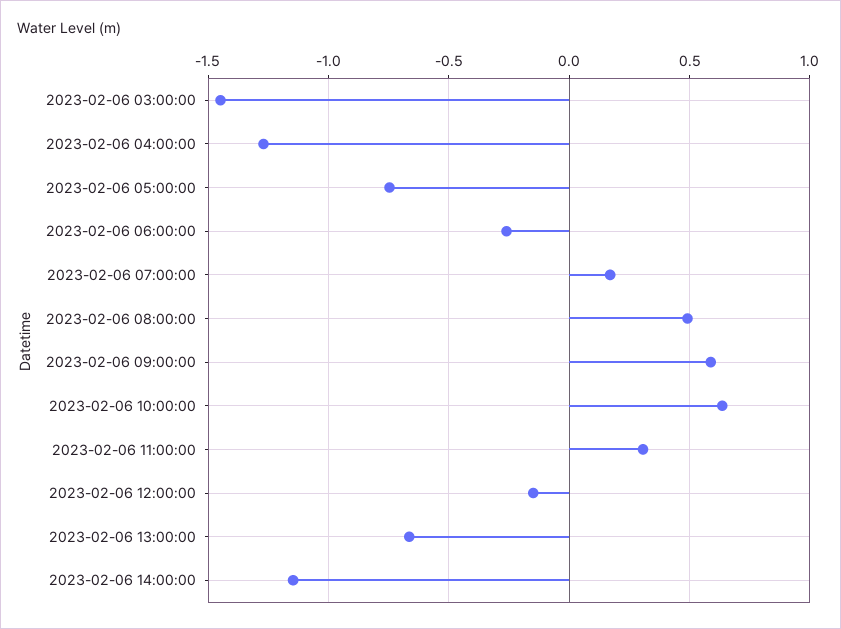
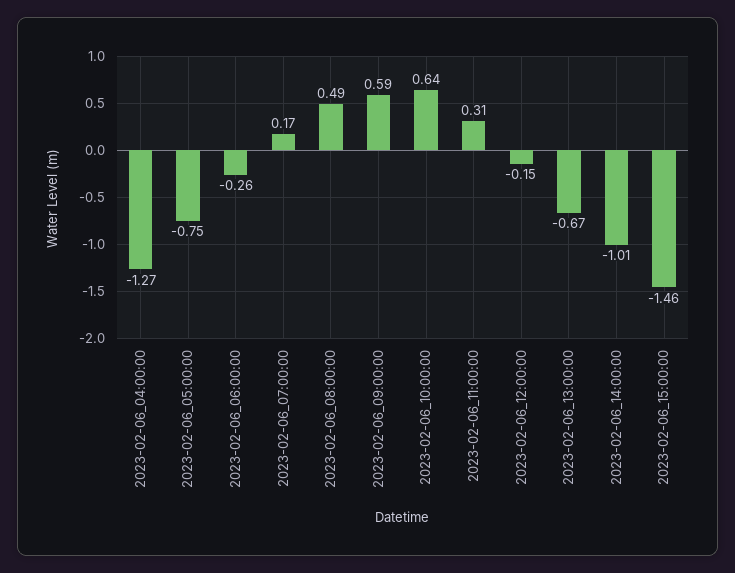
2023-02-06 03:00:00: -1.45 -> none
2023-02-06 14:00:00: -1.15 -> -1.01
2023-02-06_15:00:00: none -> -1.46

